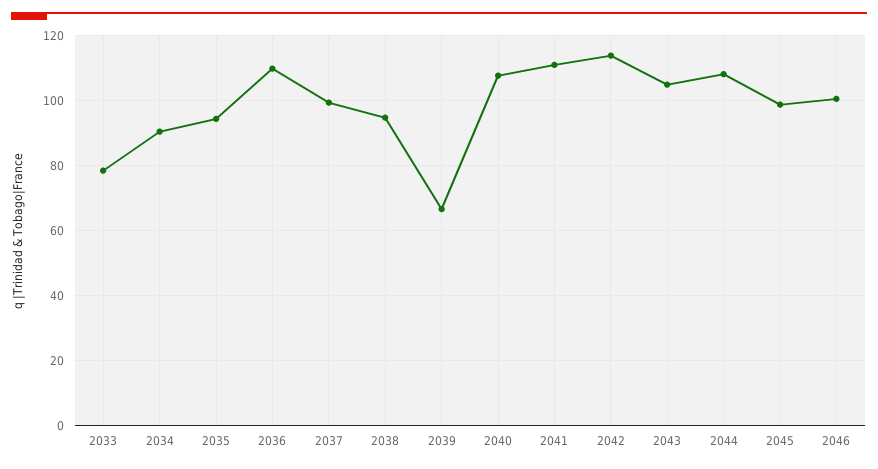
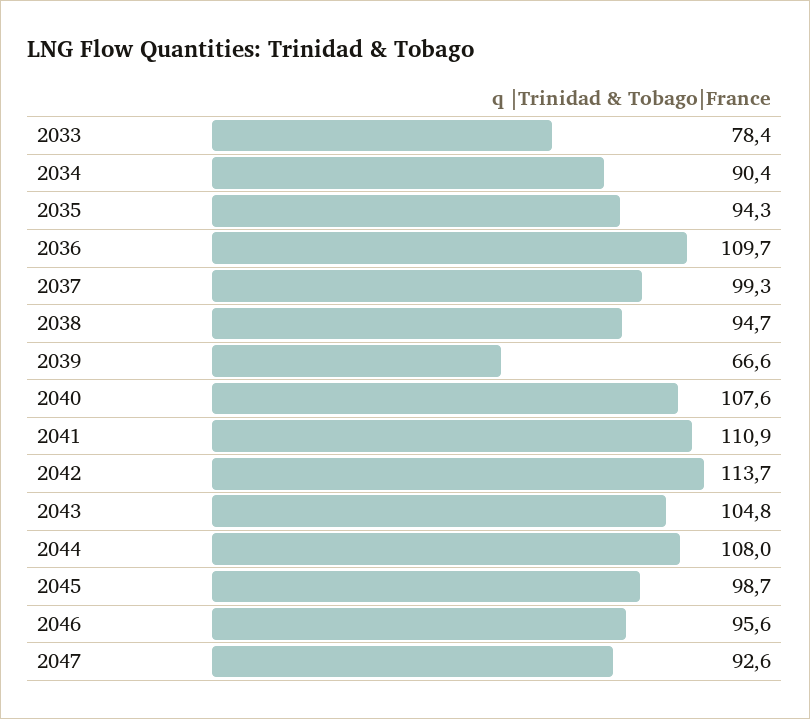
2046: 100 -> 95.6
2047: none -> 92.6

